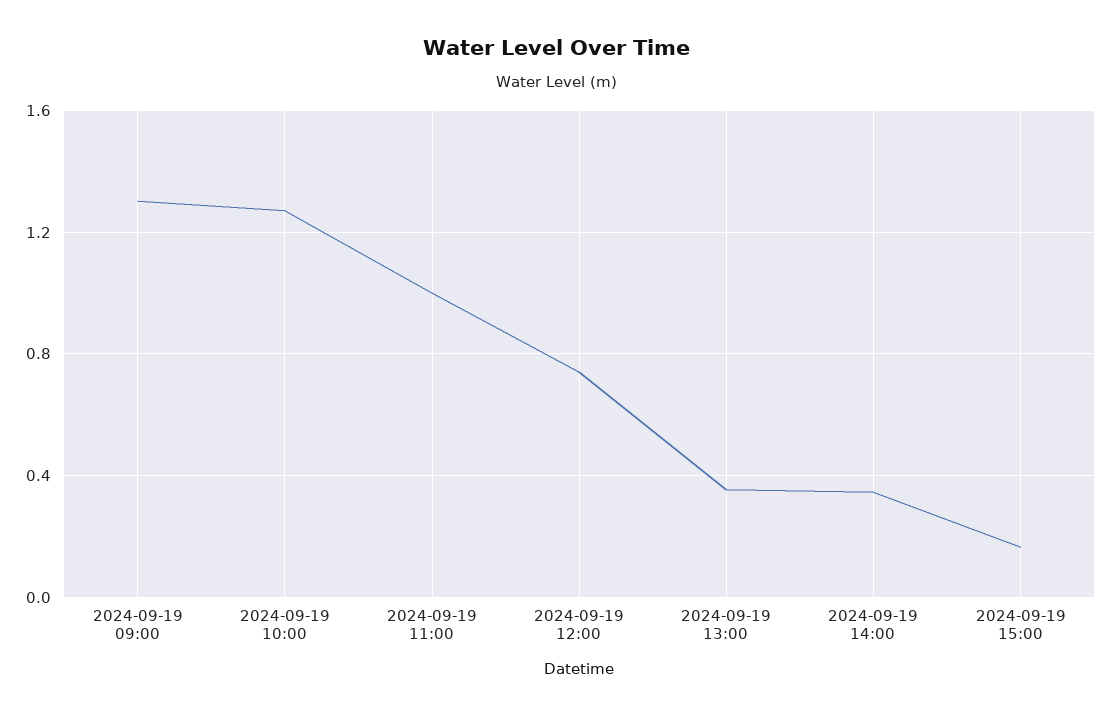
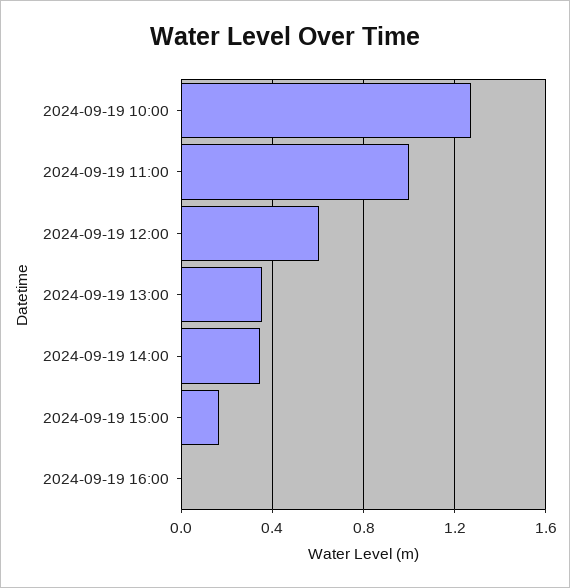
2024-09-19 09:00: 1.3 -> none
2024-09-19 12:00: 0.75 -> 0.6
2024-09-19 16:00: none -> 0

